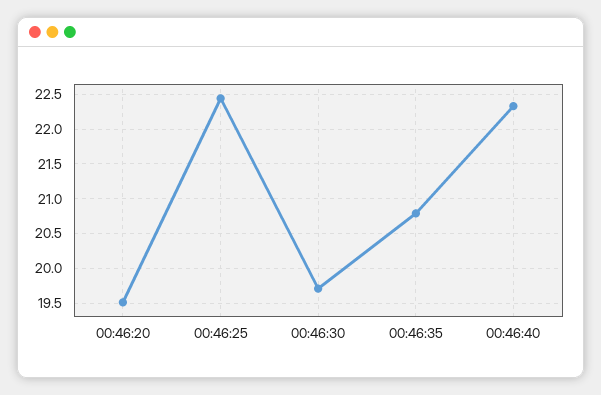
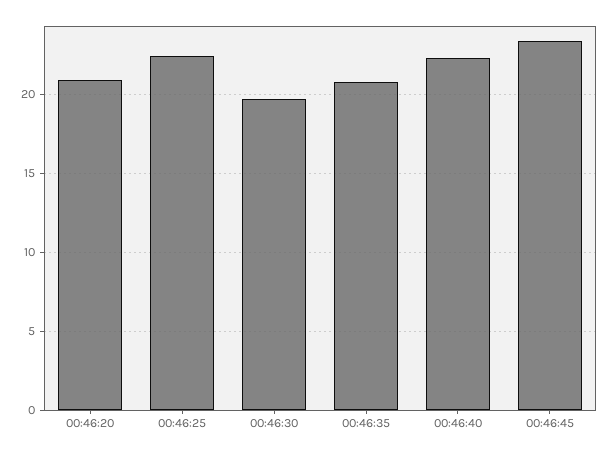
00:46:20: 19.5 -> 21
00:46:45: none -> 23.5

